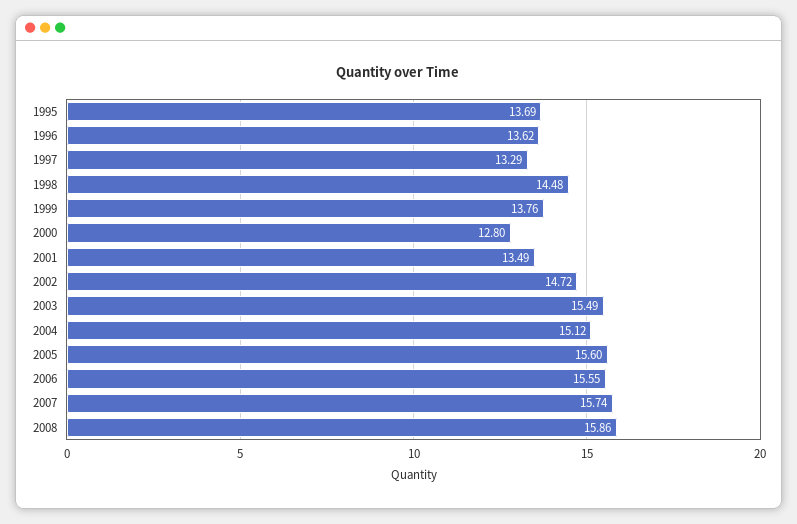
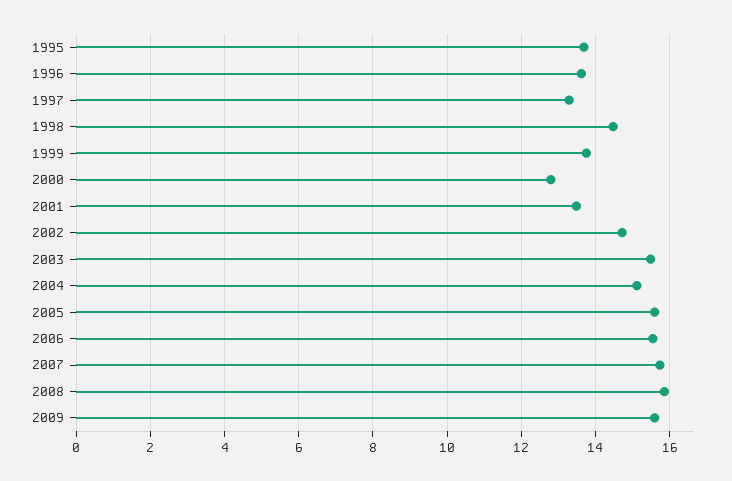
2009: none -> 15.6

